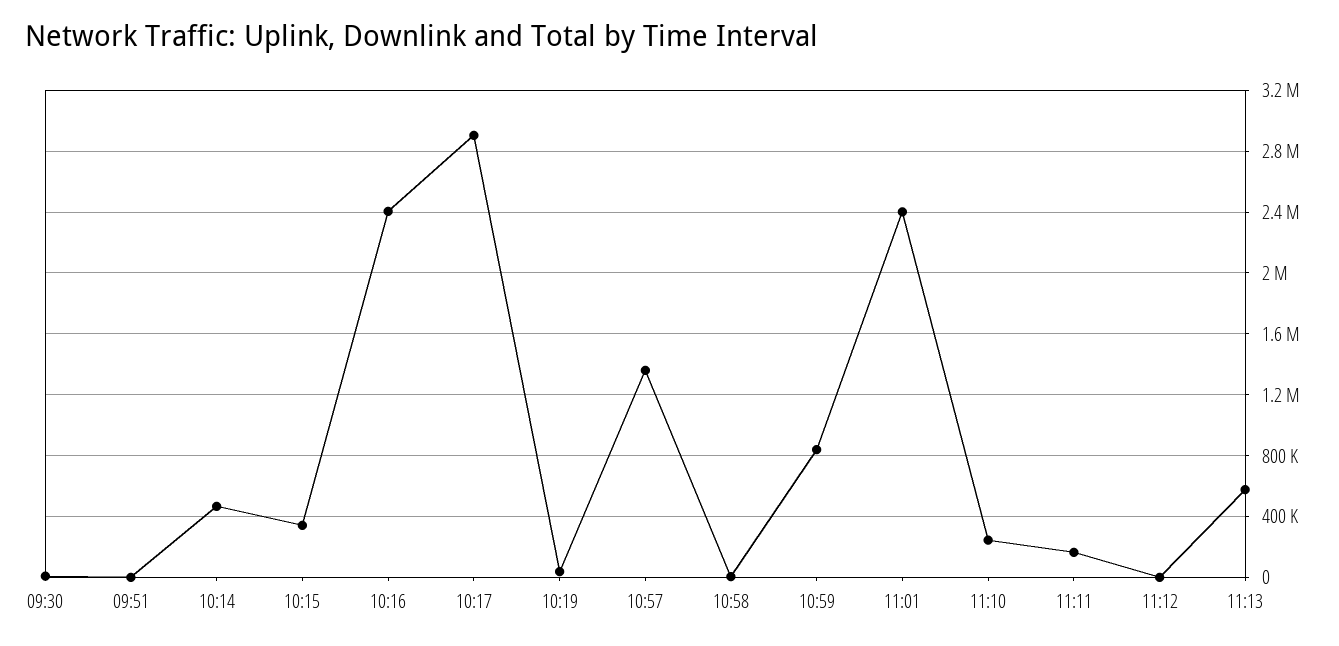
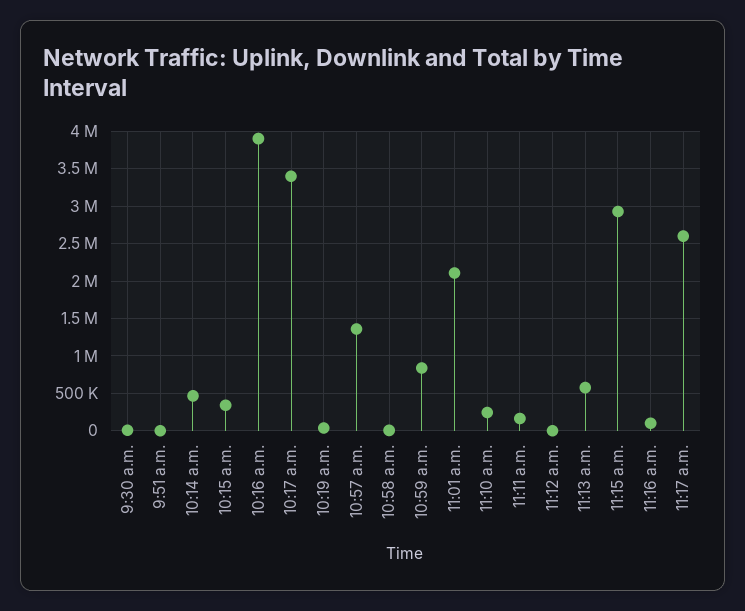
10:16: 2400000 -> 3900000
10:17: 2900000 -> 3400000
11:01: 2400000 -> 2100000
11:15 a.m.: none -> 2900000
11:16 a.m.: none -> 100000
11:17 a.m.: none -> 2600000

